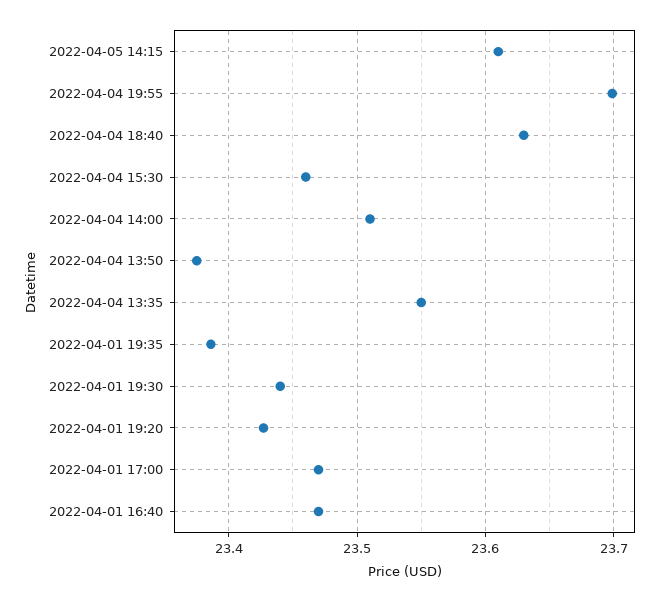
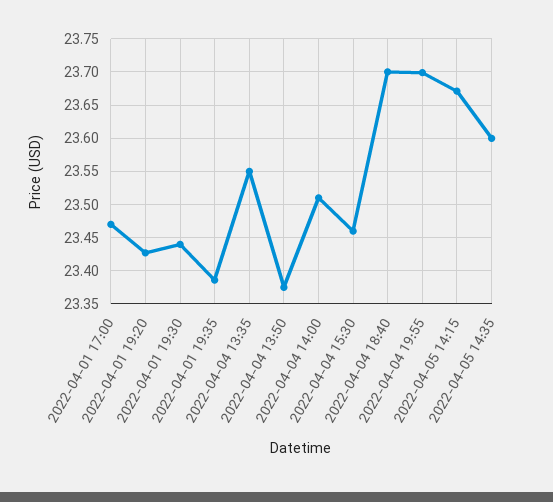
2022-04-05 14:15: 23.61 -> 23.67
2022-04-04 18:40: 23.63 -> 23.7
2022-04-01 16:40: 23.47 -> none
2022-04-05 14:35: none -> 23.6

